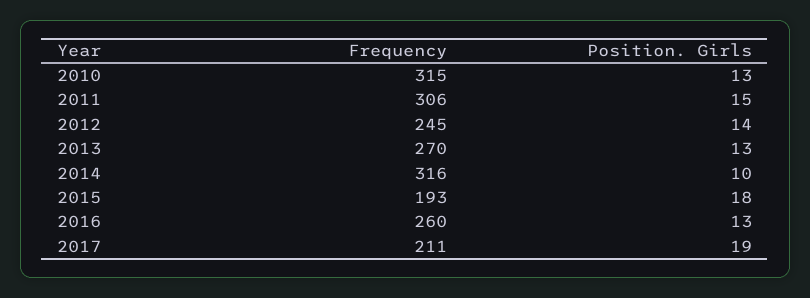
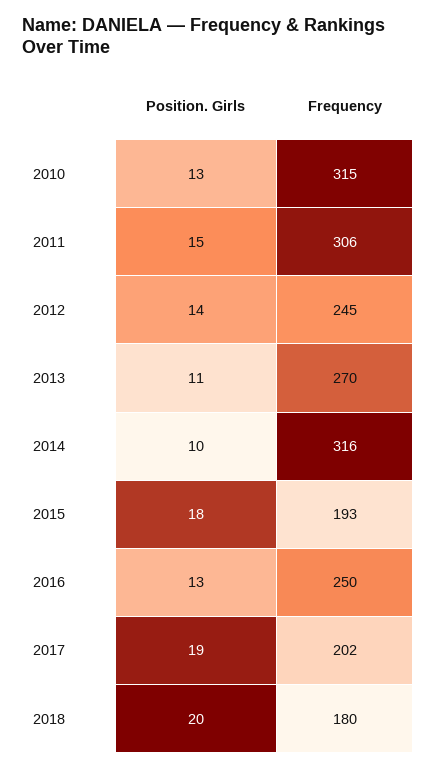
Position. Girls, 2013: 13 -> 11
Frequency, 2016: 260 -> 250
Frequency, 2017: 211 -> 202
Position. Girls, 2018: none -> 20
Frequency, 2018: none -> 180

